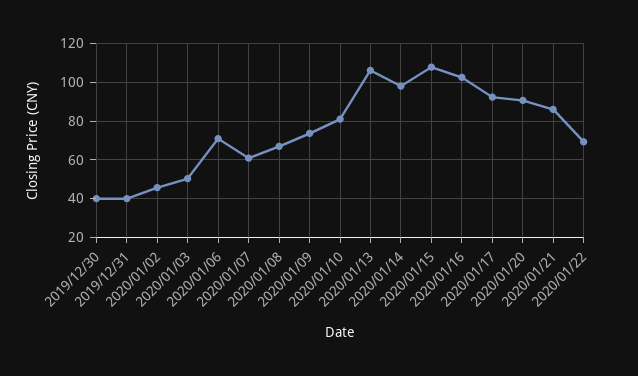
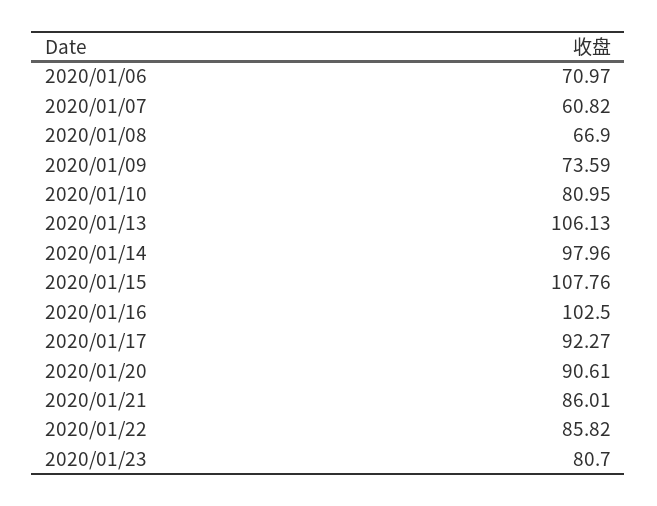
2019/12/30: 40 -> none
2019/12/31: 40 -> none
2020/01/02: 45 -> none
2020/01/03: 50 -> none
2020/01/22: 70 -> 85.82
2020/01/23: none -> 80.7

